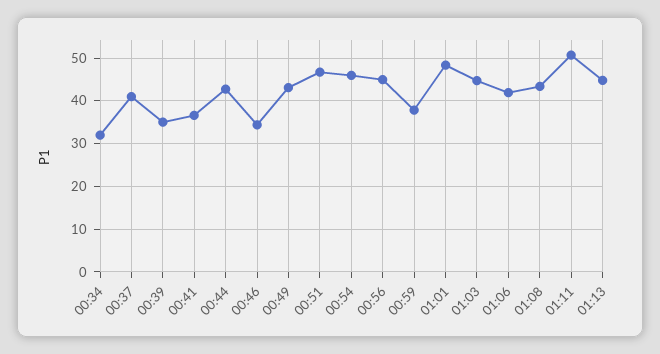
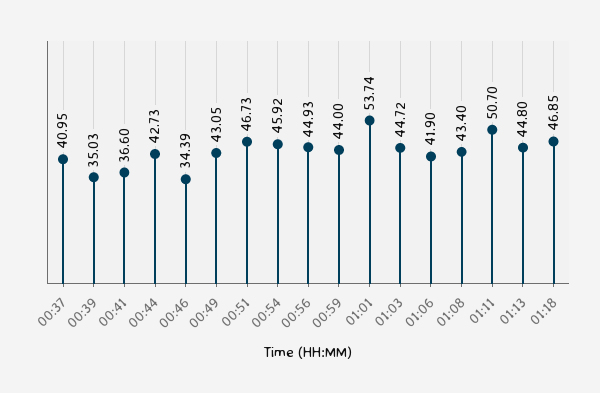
00:34: 32 -> none
00:59: 38 -> 44
01:01: 48 -> 53.74
01:18: none -> 46.85

